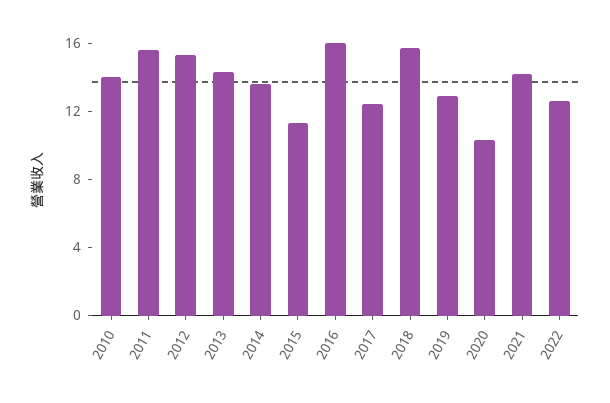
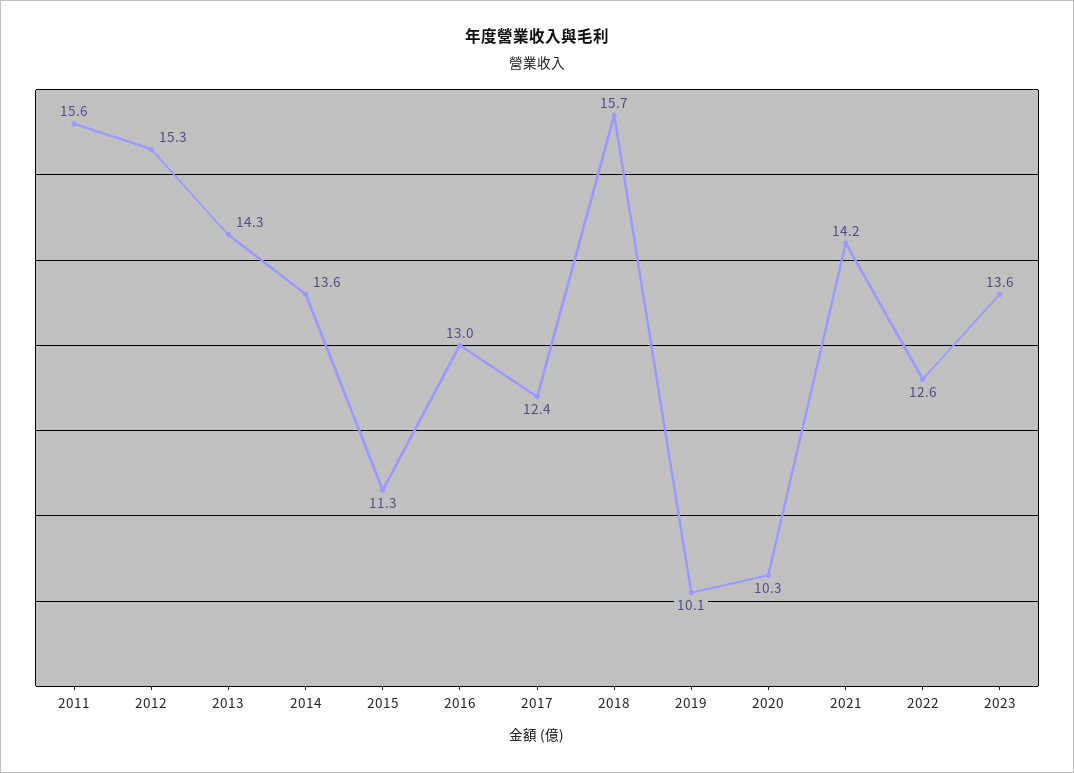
2010: 14 -> none
2016: 16 -> 13
2019: 13 -> 10.1
2023: none -> 13.6

